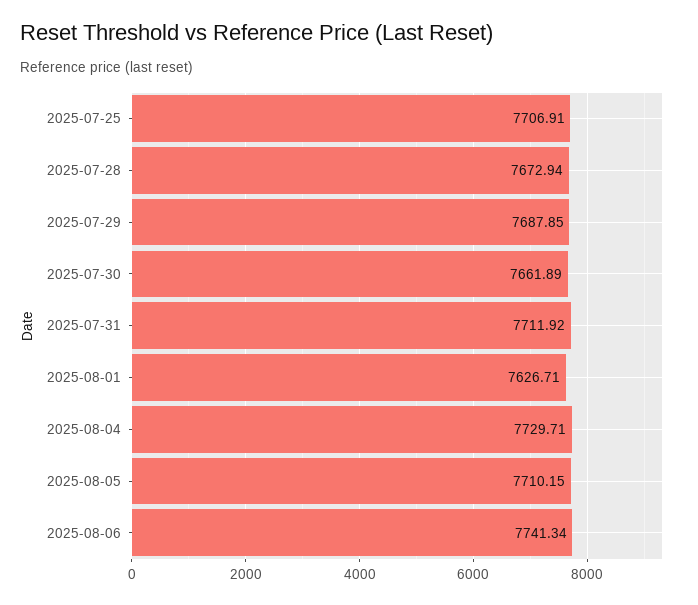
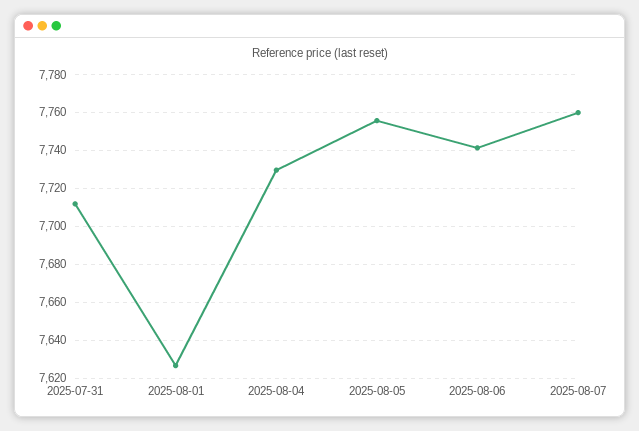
2025-07-25: 7706.91 -> none
2025-07-28: 7672.94 -> none
2025-07-29: 7687.85 -> none
2025-07-30: 7661.89 -> none
2025-08-05: 7710.15 -> 7755
2025-08-07: none -> 7760

